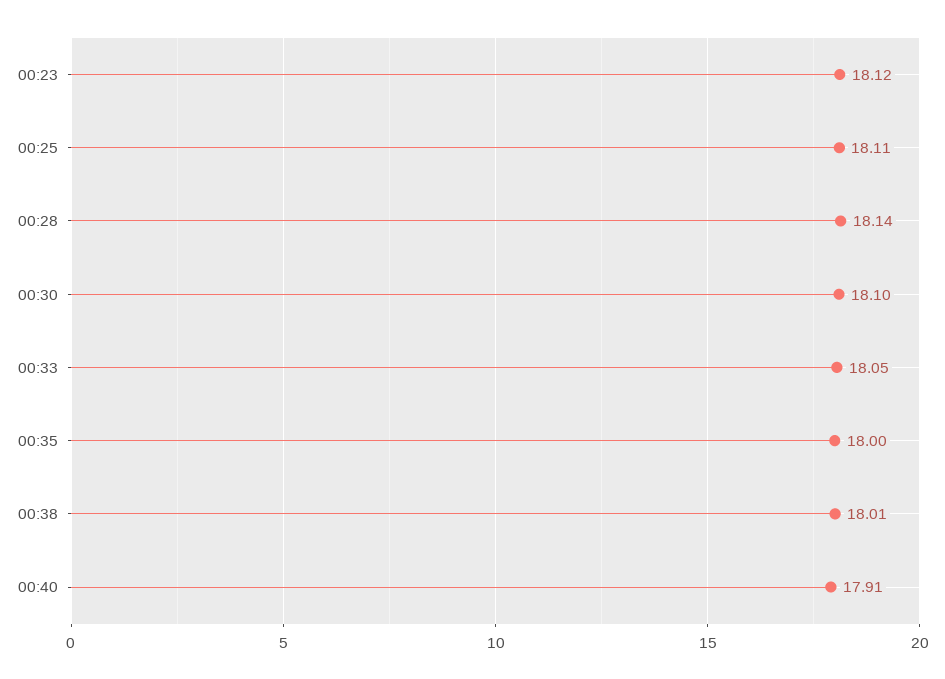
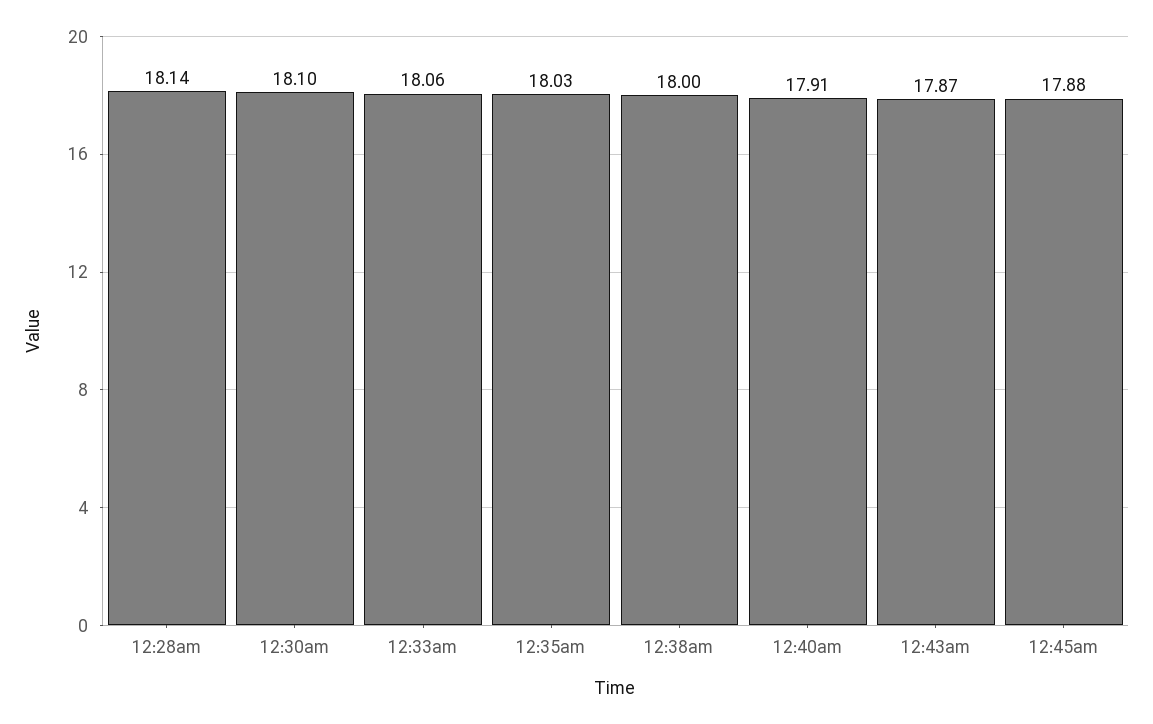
00:23: 18.12 -> none
00:25: 18.11 -> none
00:33: 18.05 -> 18.06
00:35: 18 -> 18.03
00:38: 18.01 -> 18
12:43am: none -> 17.87
12:45am: none -> 17.88

